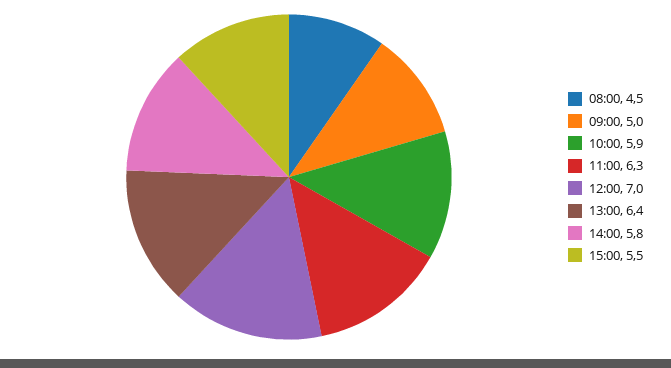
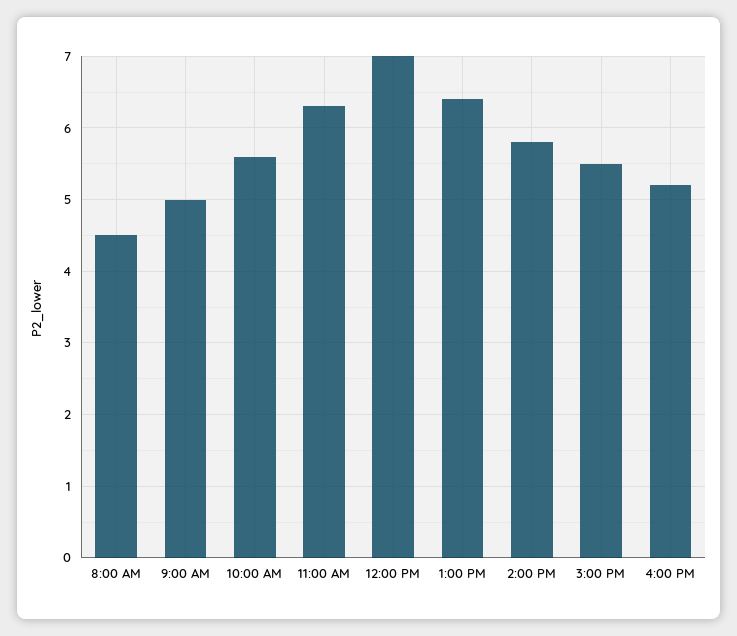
10:00: 5.9 -> 5.6
4:00 PM: none -> 5.2

